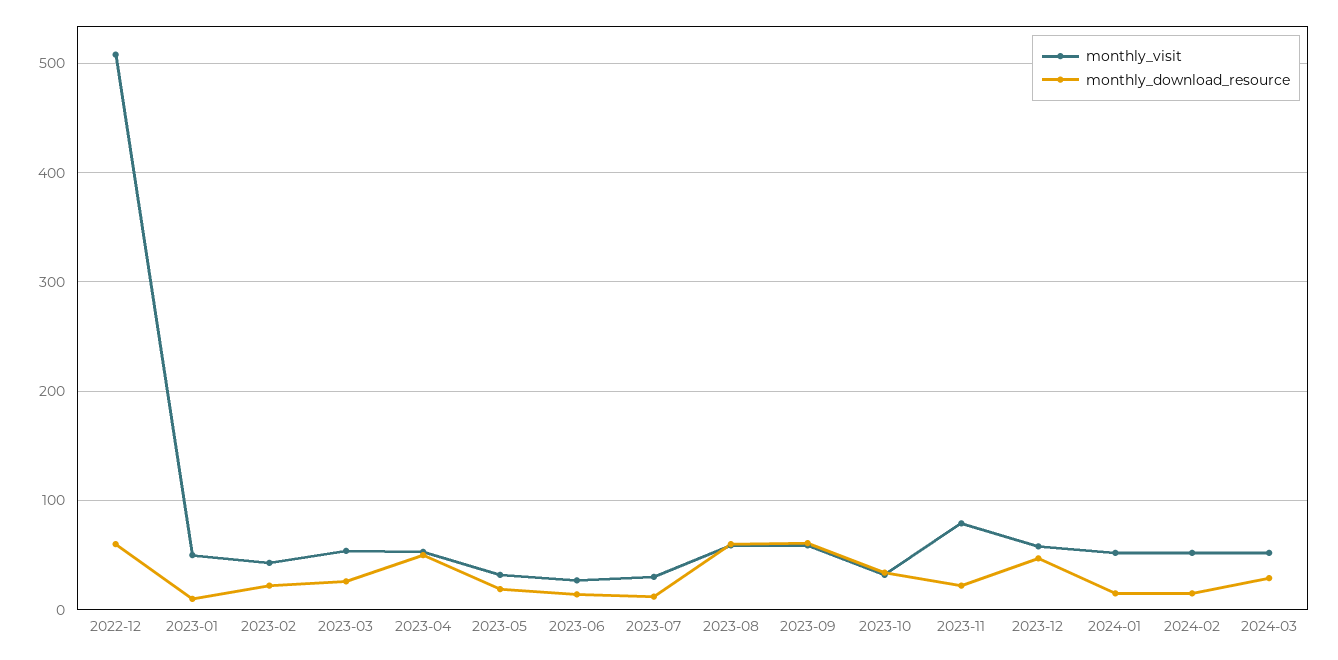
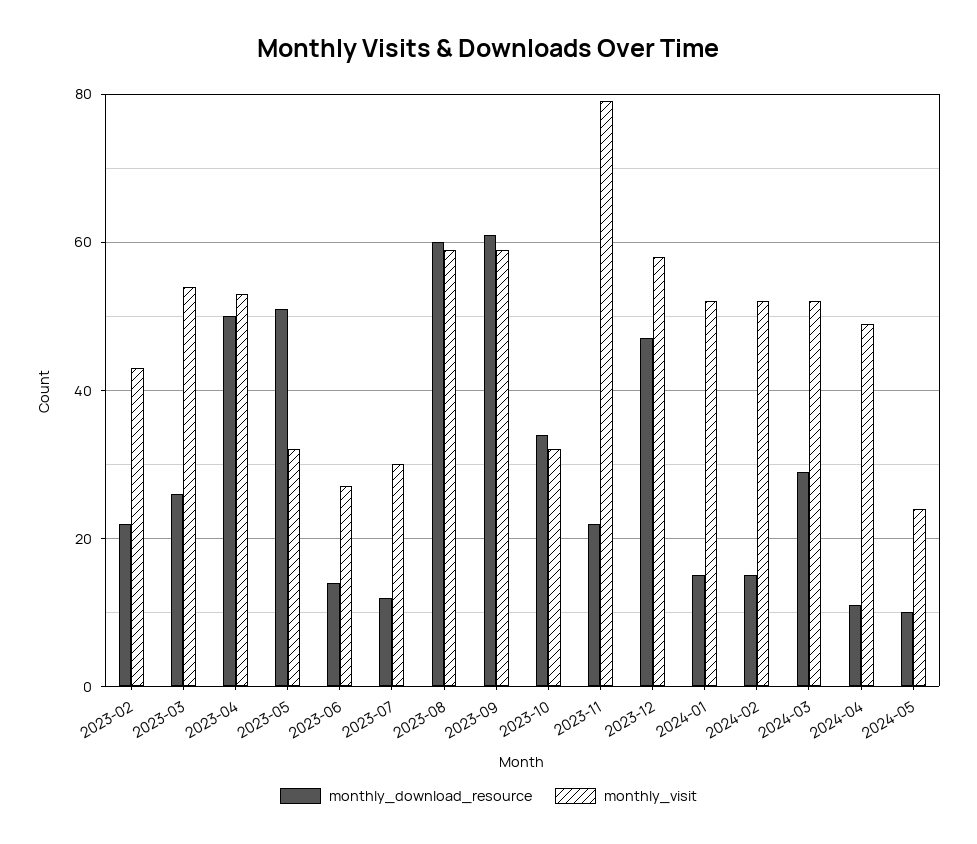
monthly_visit, 2022-12: 510 -> none
monthly_download_resource, 2022-12: 60 -> none
monthly_visit, 2023-01: 50 -> none
monthly_download_resource, 2023-01: 10 -> none
monthly_download_resource, 2023-05: 20 -> 50
monthly_download_resource, 2024-04: none -> 10
monthly_visit, 2024-04: none -> 50
monthly_download_resource, 2024-05: none -> 10
monthly_visit, 2024-05: none -> 25

